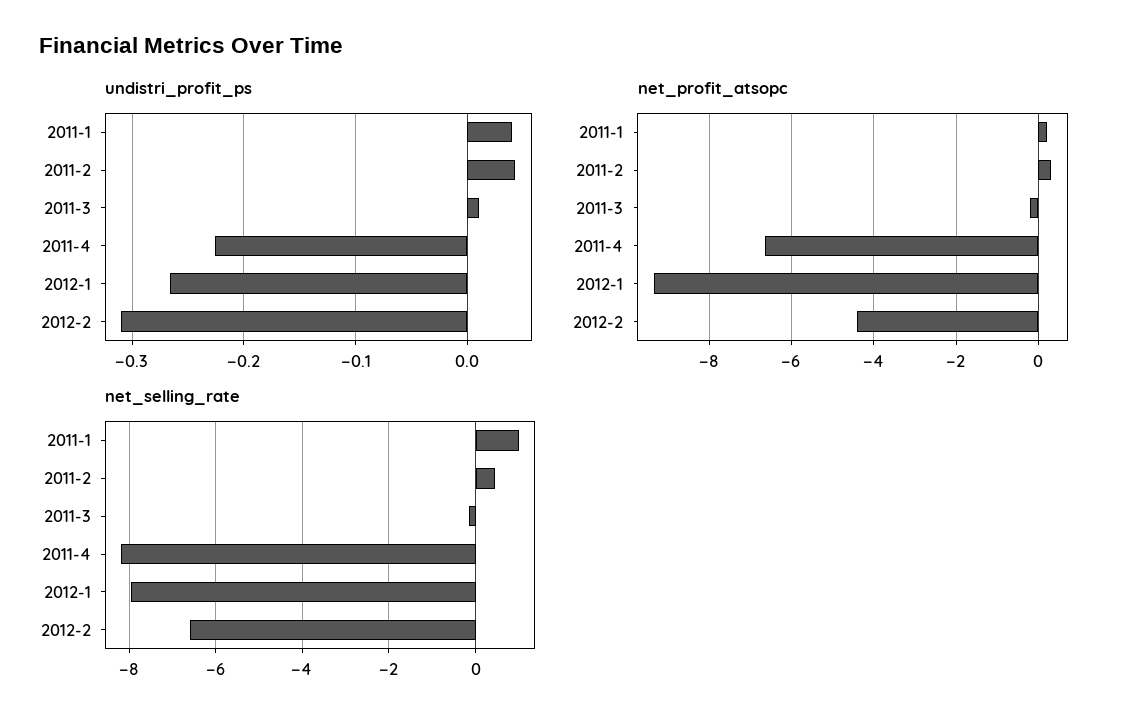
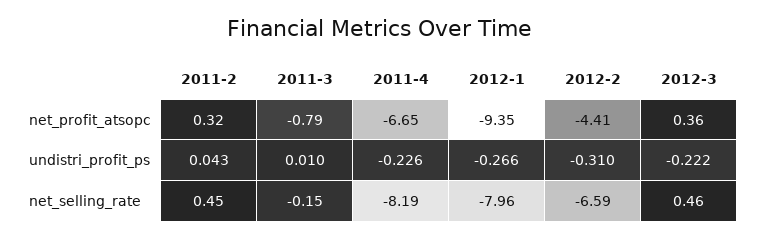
undistri_profit_ps, 2011-1: 0.04 -> none
net_profit_atsopc, 2011-1: 0.2 -> none
net_profit_atsopc, 2011-3: -0.2 -> -0.79
net_selling_rate, 2011-1: 1 -> none
net_profit_atsopc, 2012-3: none -> 0.36
undistri_profit_ps, 2012-3: none -> -0.222
net_selling_rate, 2012-3: none -> 0.46

